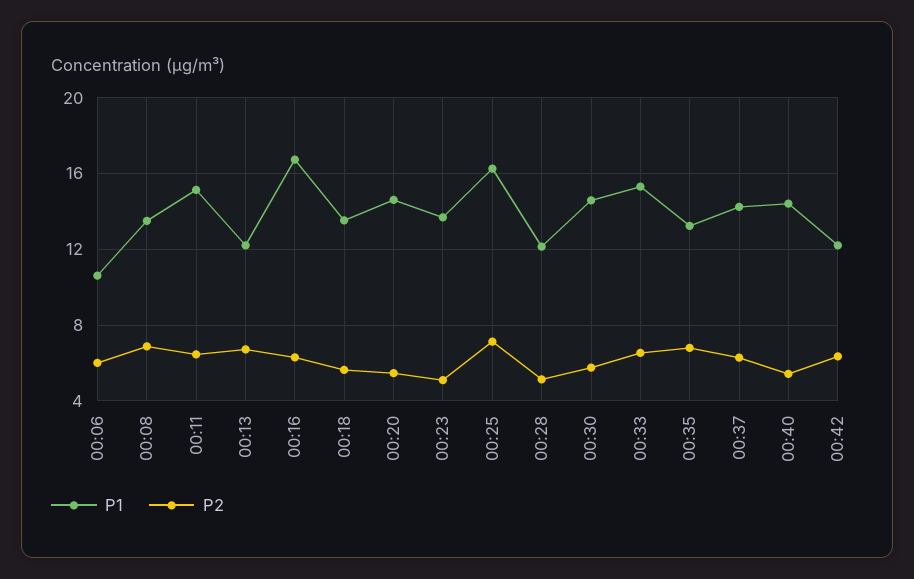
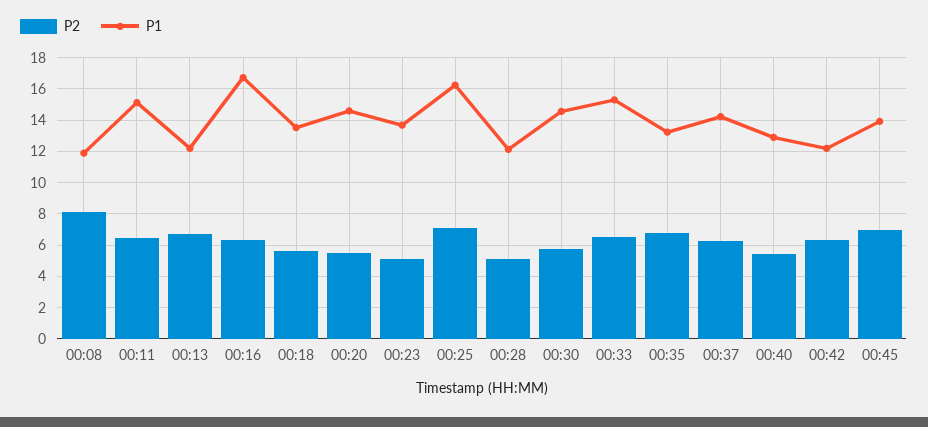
P1, 00:06: 10.5 -> none
P2, 00:06: 6 -> none
P1, 00:08: 13.5 -> 12
P2, 00:08: 7 -> 8
P1, 00:40: 14.5 -> 13
P2, 00:45: none -> 7
P1, 00:45: none -> 14

